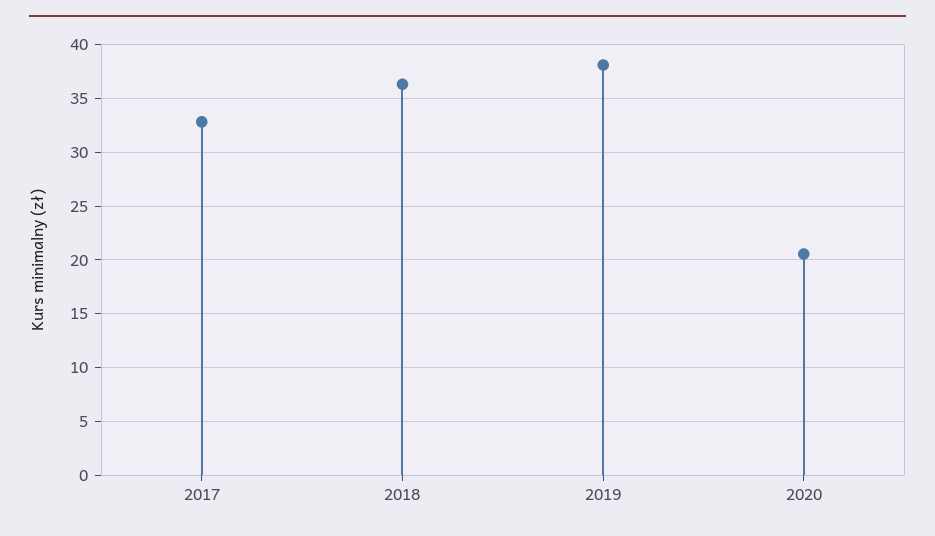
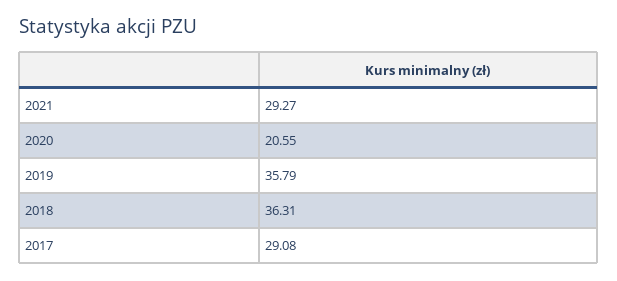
2017: 33 -> 29.08
2019: 38 -> 35.79
2021: none -> 29.27

